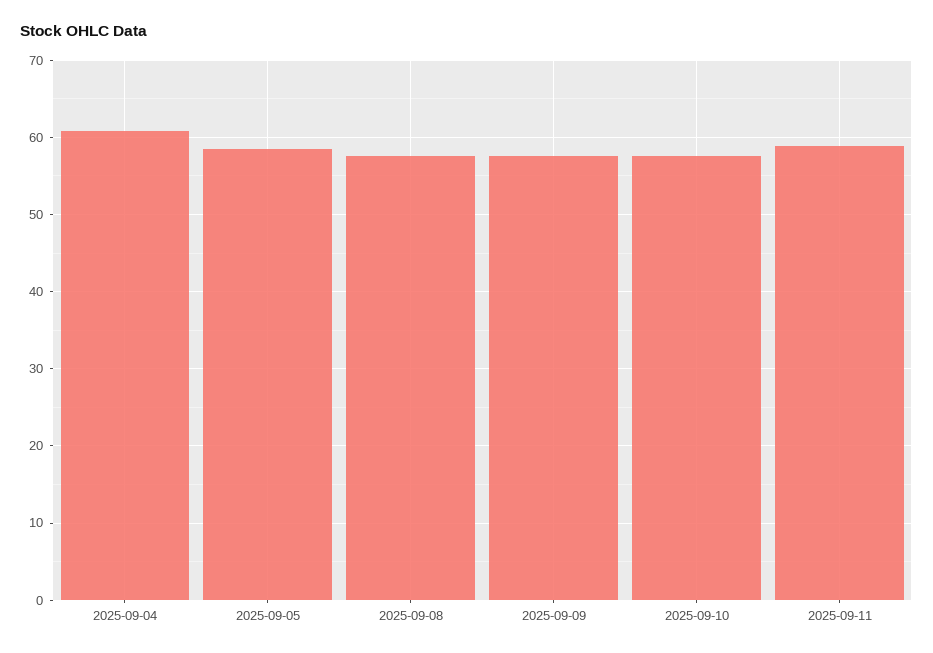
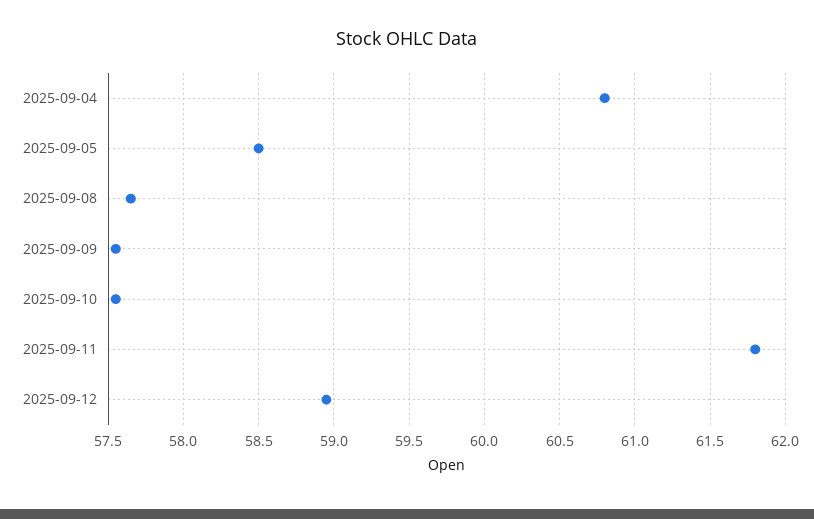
2025-09-11: 59 -> 61.8
2025-09-12: none -> 58.95

